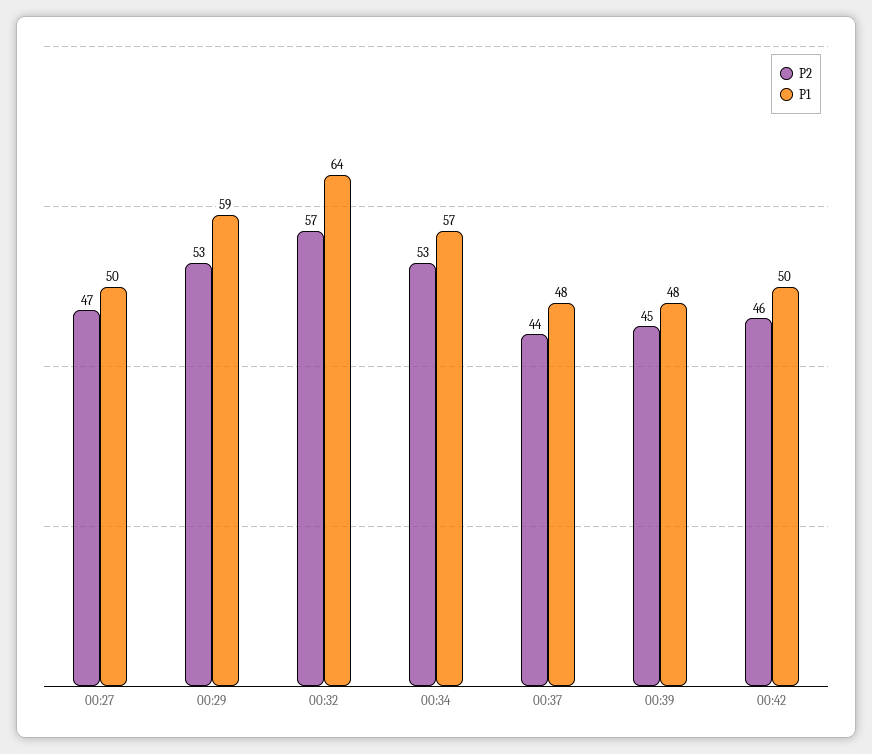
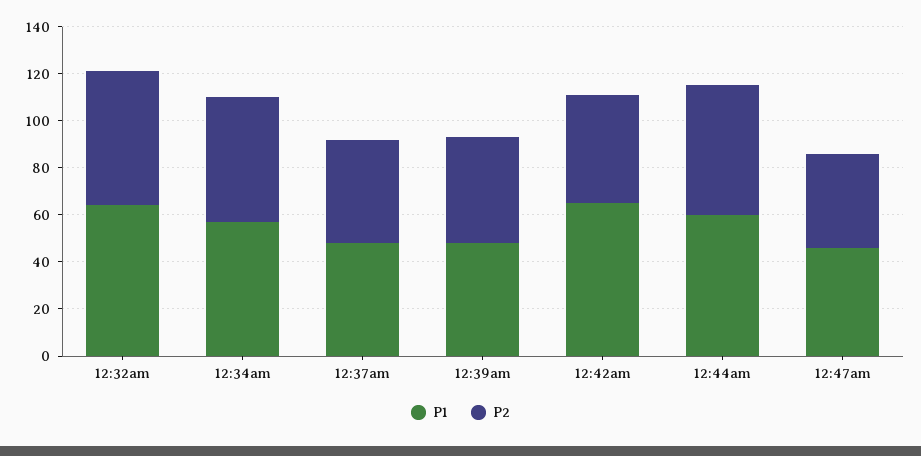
P2, 00:27: 47 -> none
P1, 00:27: 50 -> none
P2, 00:29: 53 -> none
P1, 00:29: 59 -> none
P1, 00:42: 50 -> 65
P1, 12:44am: none -> 60
P2, 12:44am: none -> 55
P1, 12:47am: none -> 45
P2, 12:47am: none -> 40

